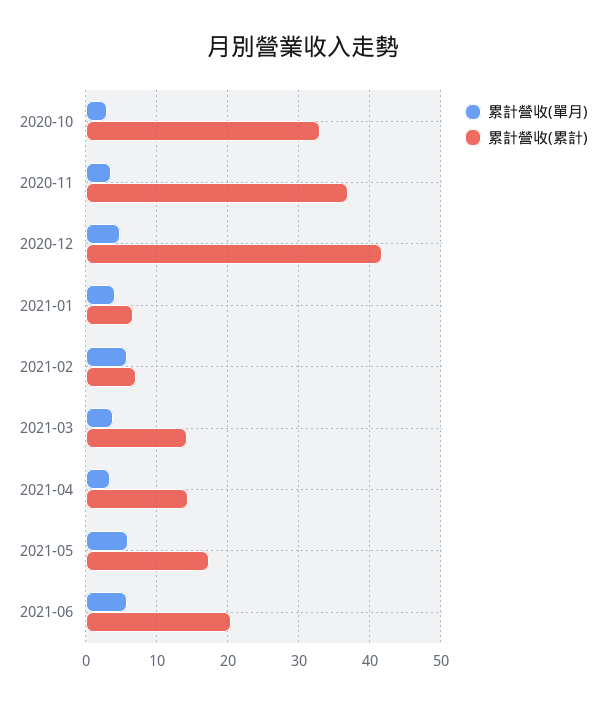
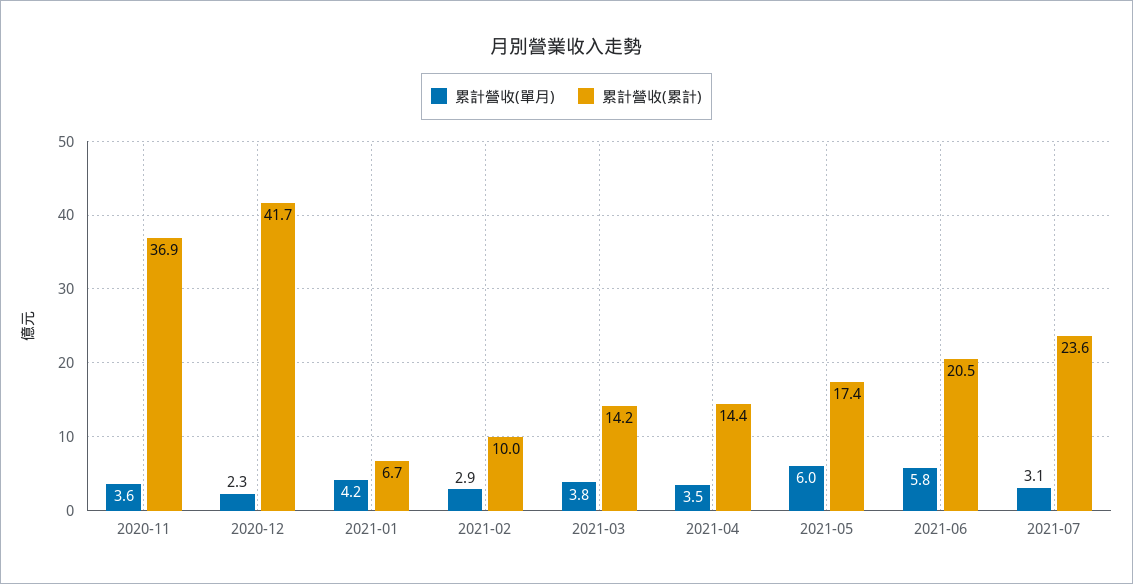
累計營收(單月), 2020-10: 3 -> none
累計營收(累計), 2020-10: 33 -> none
累計營收(單月), 2020-12: 5 -> 2.3
累計營收(單月), 2021-02: 6 -> 2.9
累計營收(累計), 2021-02: 7 -> 10
累計營收(單月), 2021-07: none -> 3.1
累計營收(累計), 2021-07: none -> 23.6

